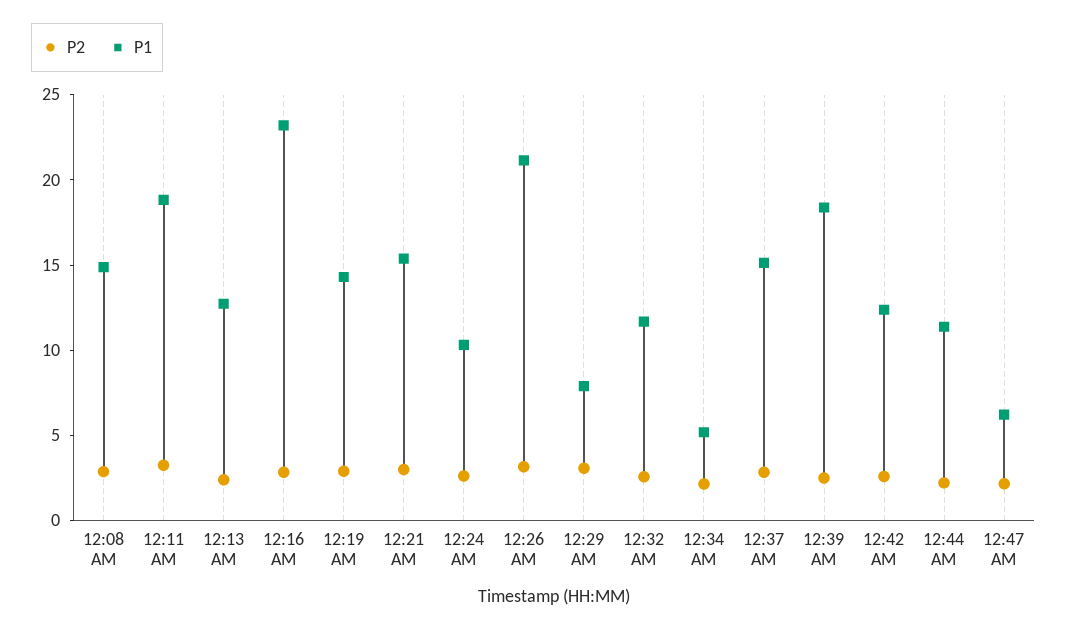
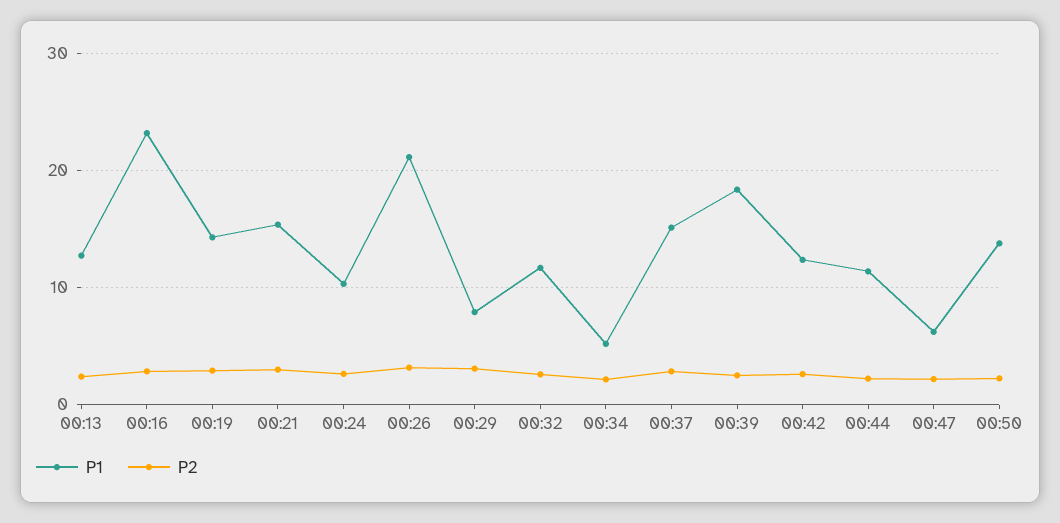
P2, 12:08 AM: 3 -> none
P1, 12:08 AM: 15 -> none
P2, 12:11 AM: 3 -> none
P1, 12:11 AM: 19 -> none
P1, 00:50: none -> 14
P2, 00:50: none -> 2

